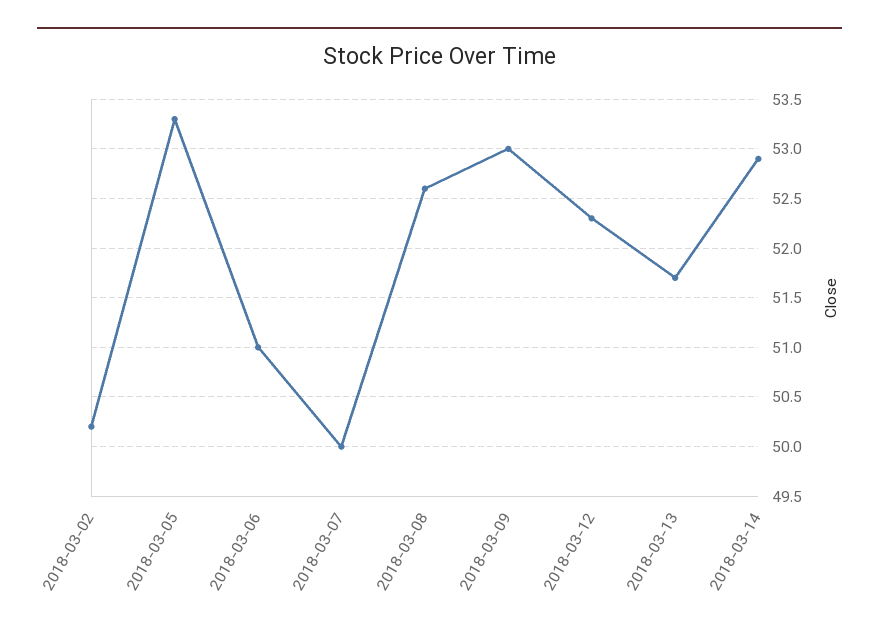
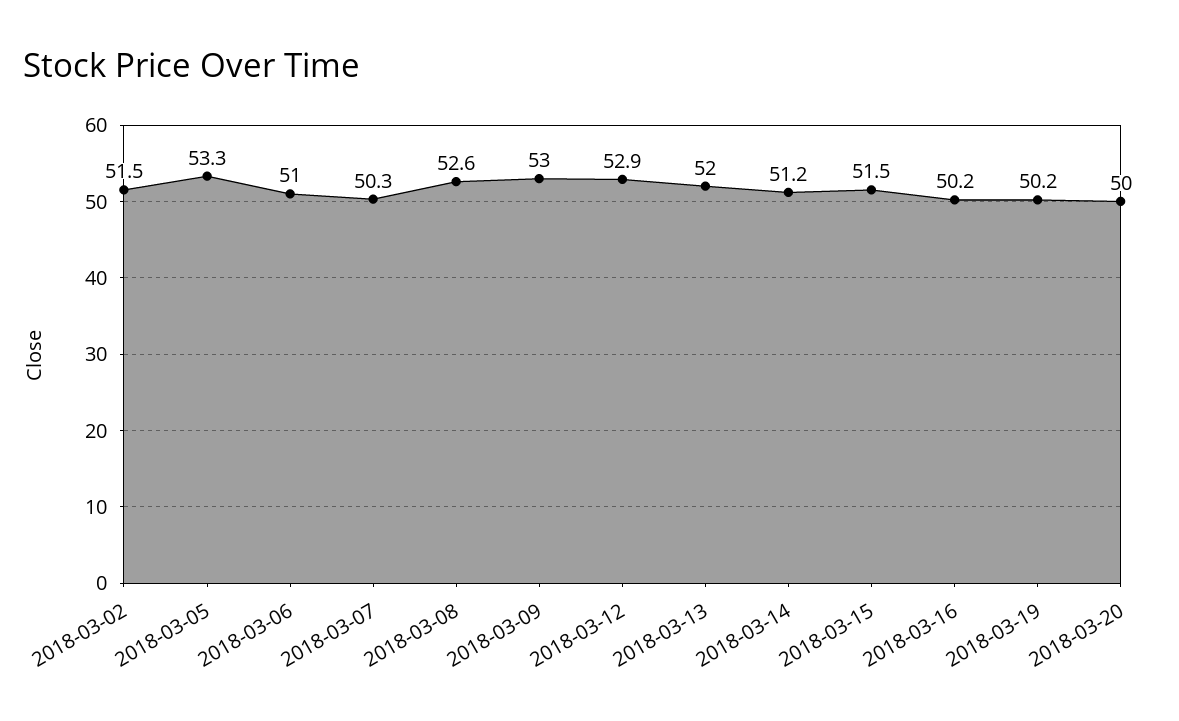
2018-03-02: 50.2 -> 51.5
2018-03-07: 50 -> 50.3
2018-03-12: 52.3 -> 52.9
2018-03-13: 51.7 -> 52
2018-03-14: 52.9 -> 51.2
2018-03-15: none -> 51.5
2018-03-16: none -> 50.2
2018-03-19: none -> 50.2
2018-03-20: none -> 50

